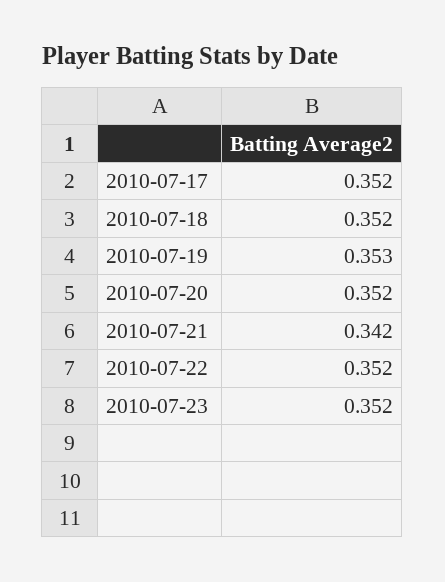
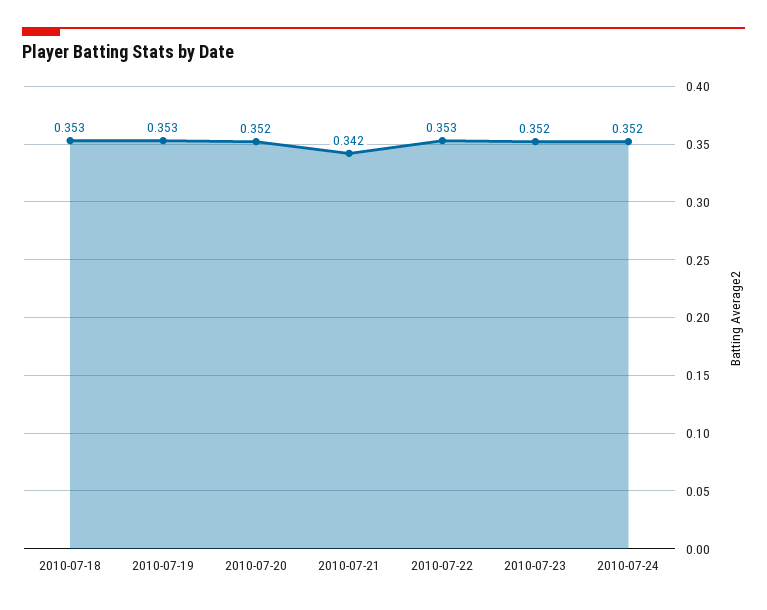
2010-07-17: 0.352 -> none
2010-07-18: 0.352 -> 0.353
2010-07-22: 0.352 -> 0.353
2010-07-24: none -> 0.352

